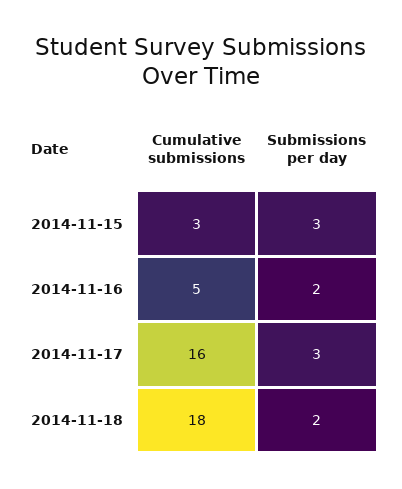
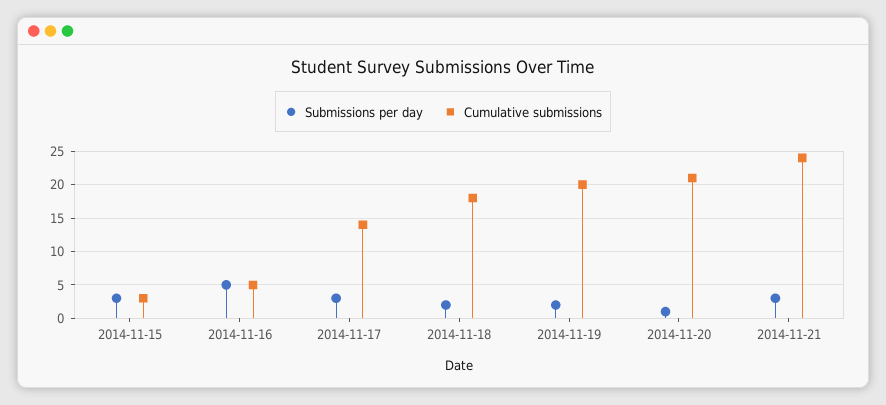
Submissions per day, 2014-11-16: 2 -> 5
Cumulative submissions, 2014-11-17: 16 -> 14
Submissions per day, 2014-11-19: none -> 2
Cumulative submissions, 2014-11-19: none -> 20
Submissions per day, 2014-11-20: none -> 1
Cumulative submissions, 2014-11-20: none -> 21
Submissions per day, 2014-11-21: none -> 3
Cumulative submissions, 2014-11-21: none -> 24

